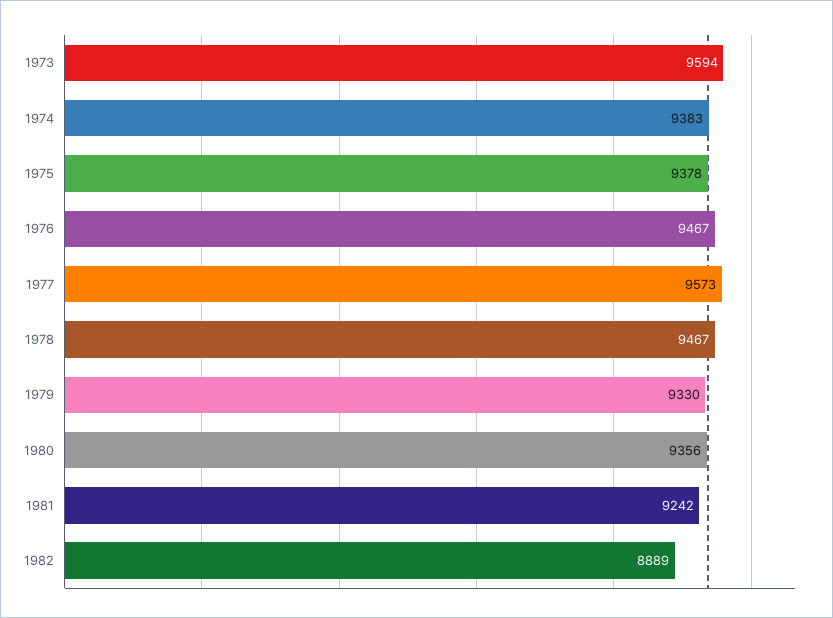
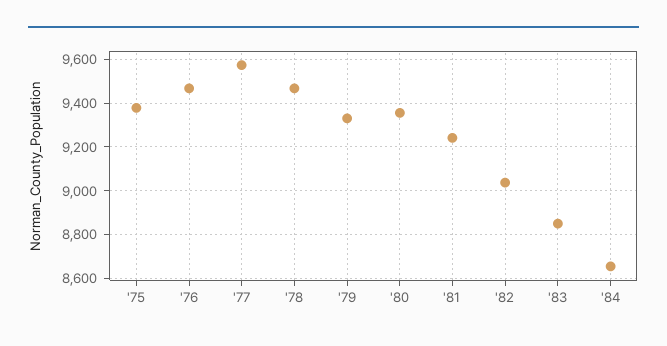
1973: 9594 -> none
1974: 9383 -> none
1982: 8889 -> 9050
'83: none -> 8850
'84: none -> 8650

